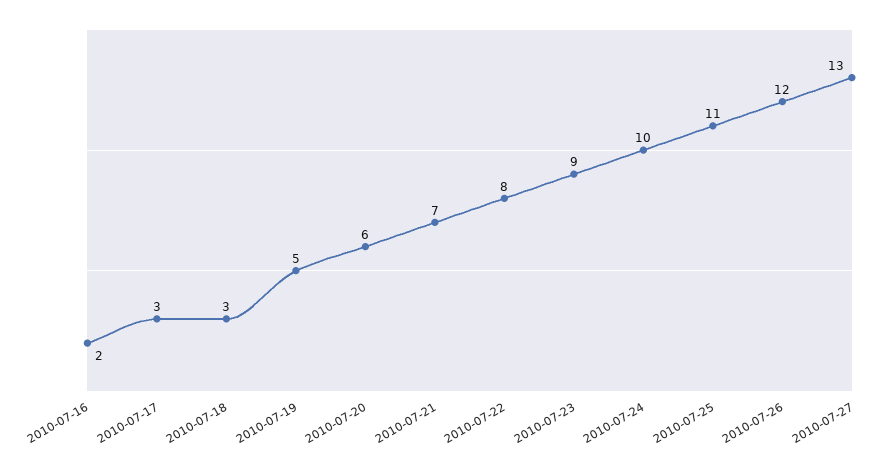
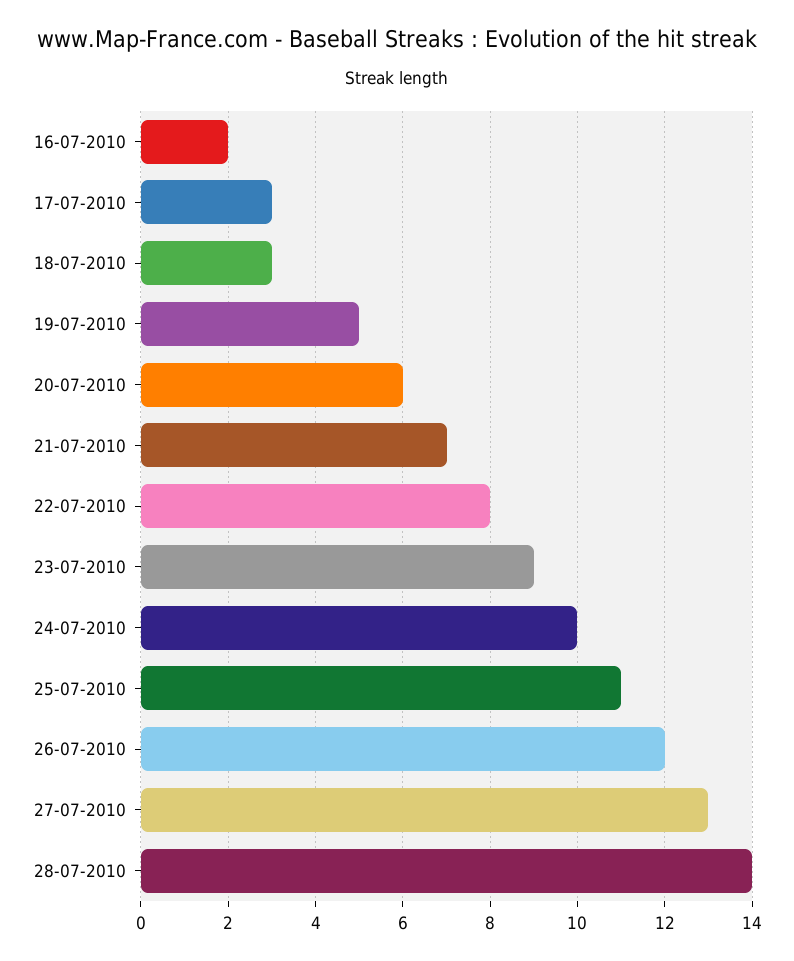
28-07-2010: none -> 14

